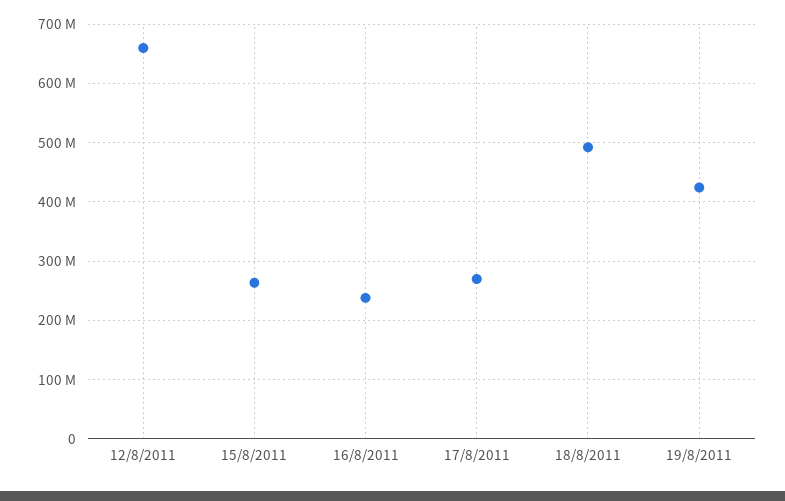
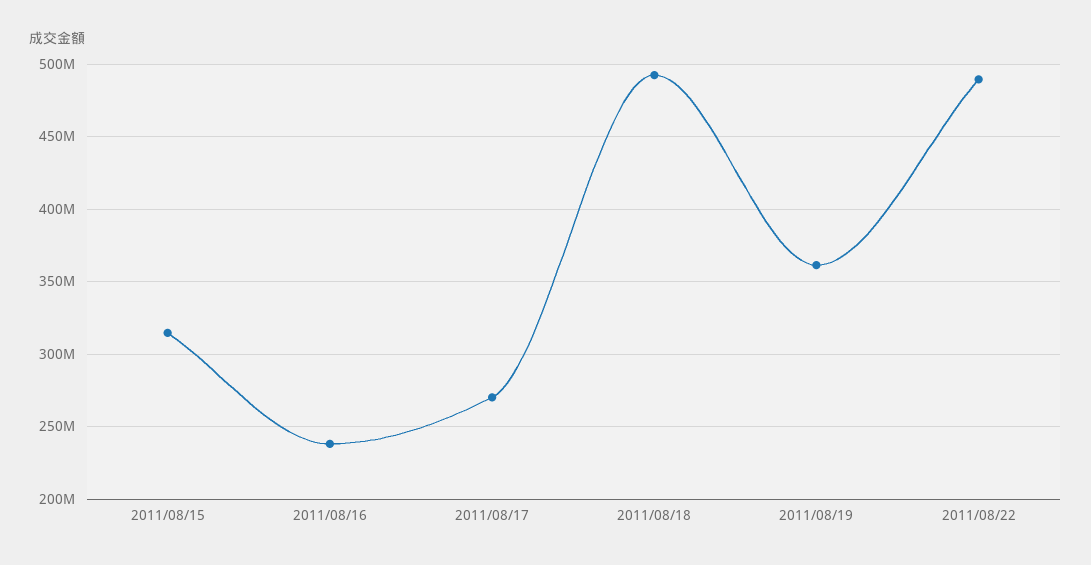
12/8/2011: 660000000 -> none
15/8/2011: 260000000 -> 315000000
19/8/2011: 420000000 -> 360000000
2011/08/22: none -> 490000000

